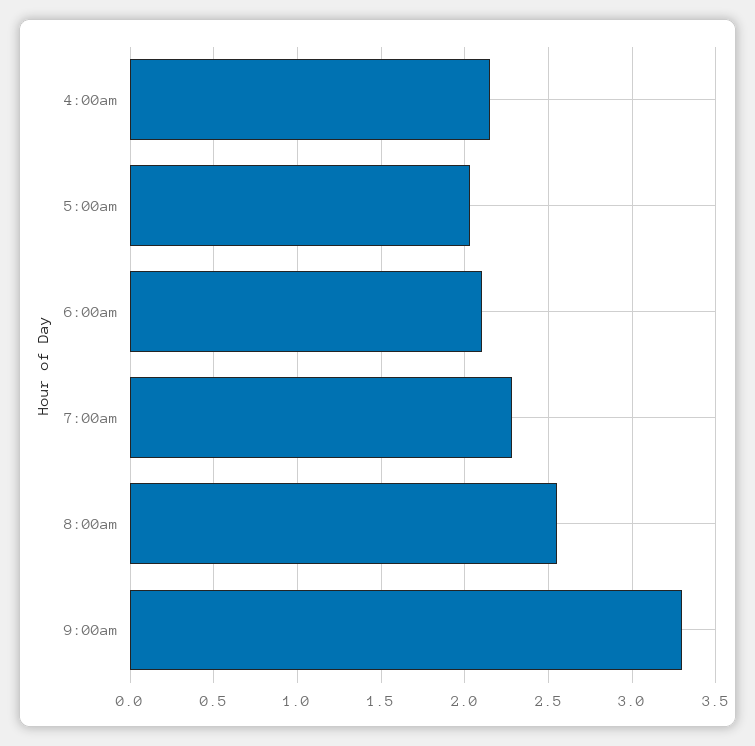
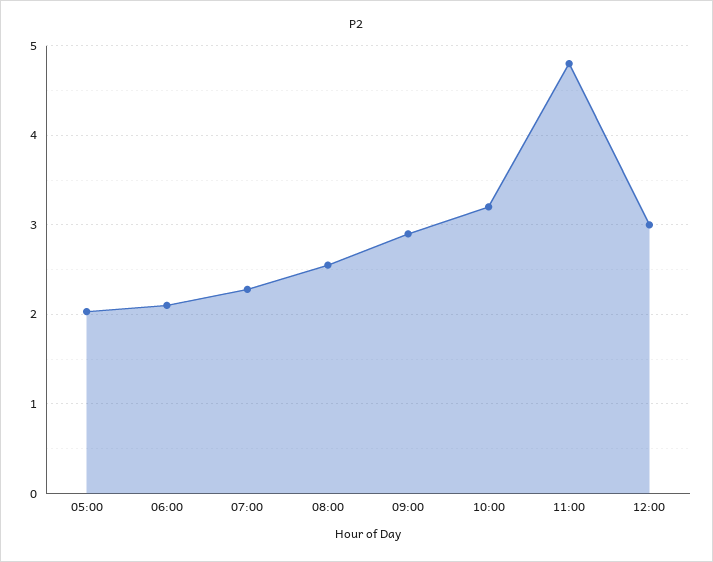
4:00am: 2.15 -> none
9:00am: 3.3 -> 2.9
10:00: none -> 3.2
11:00: none -> 4.8
12:00: none -> 3

